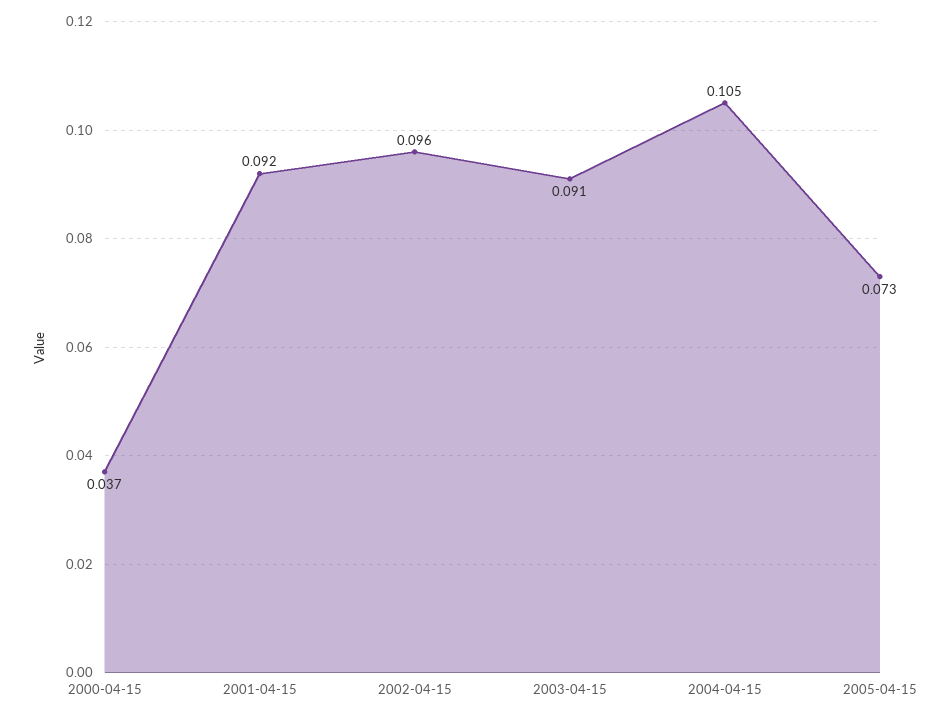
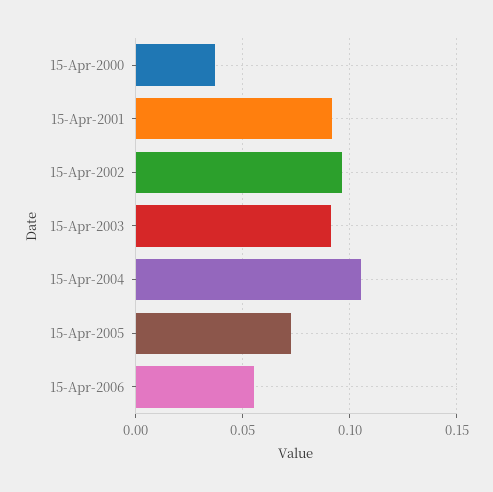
15-Apr-2006: none -> 0.055

